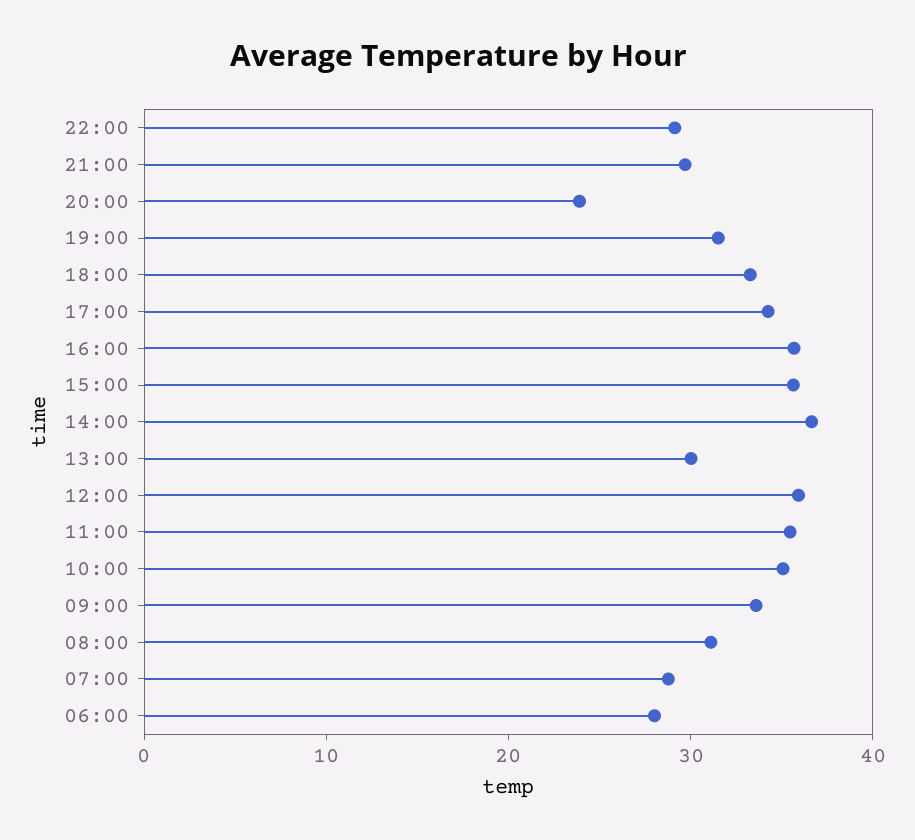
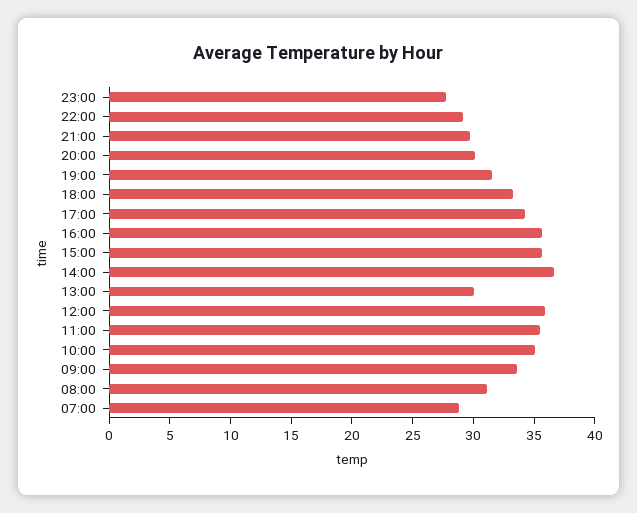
20:00: 24 -> 30
06:00: 28 -> none
23:00: none -> 28

